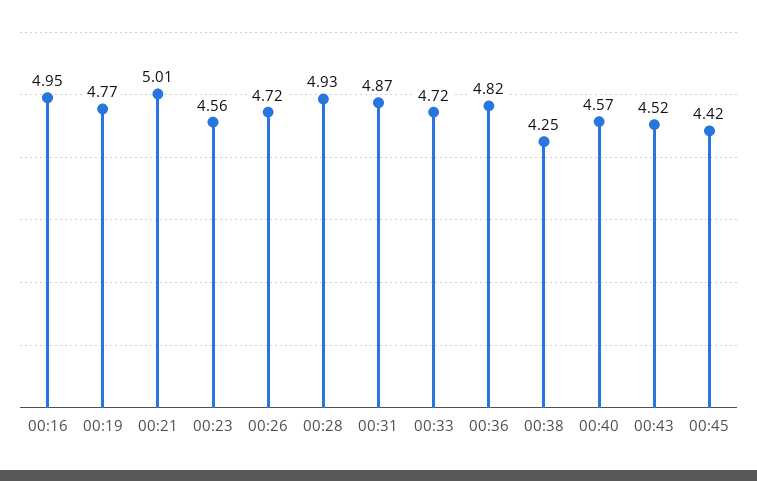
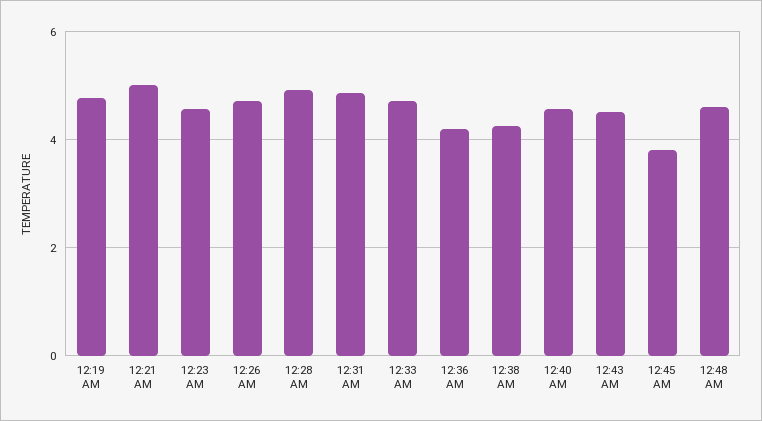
00:16: 4.95 -> none
00:36: 4.82 -> 4.2
00:45: 4.42 -> 3.8
12:48 AM: none -> 4.6

